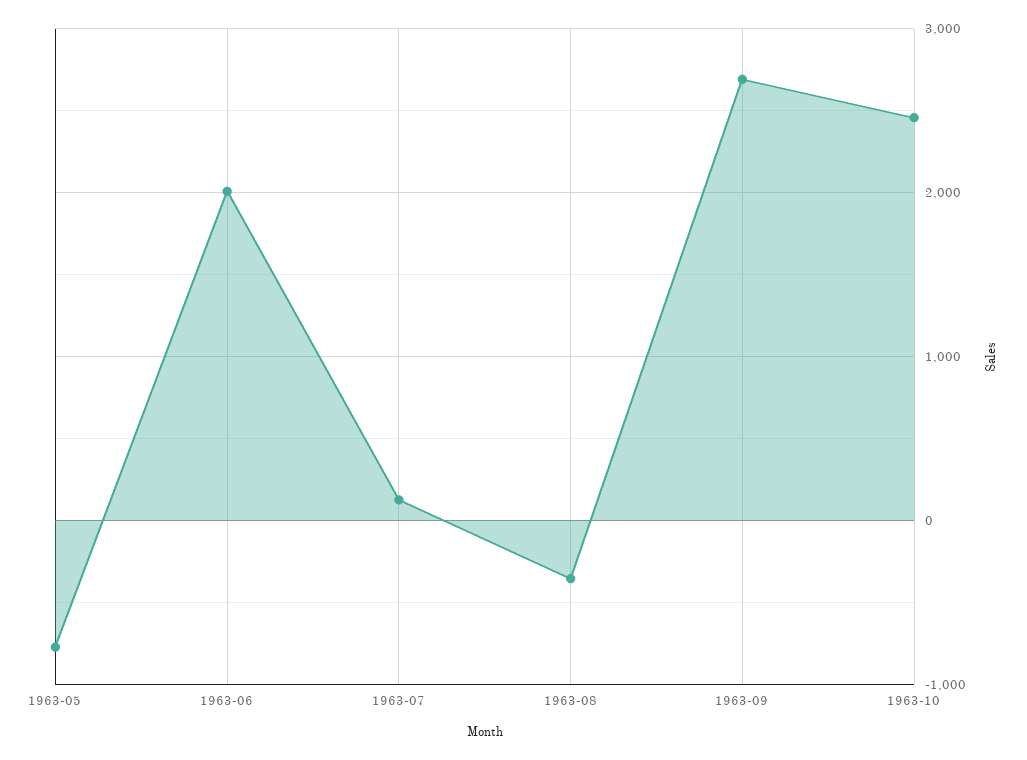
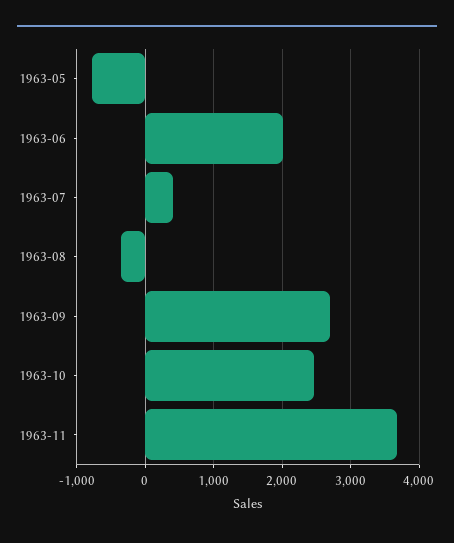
1963-07: 100 -> 400
1963-11: none -> 3700

